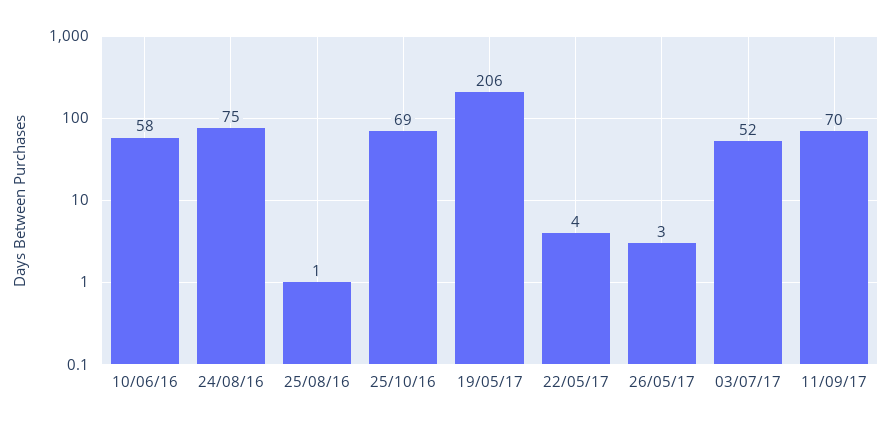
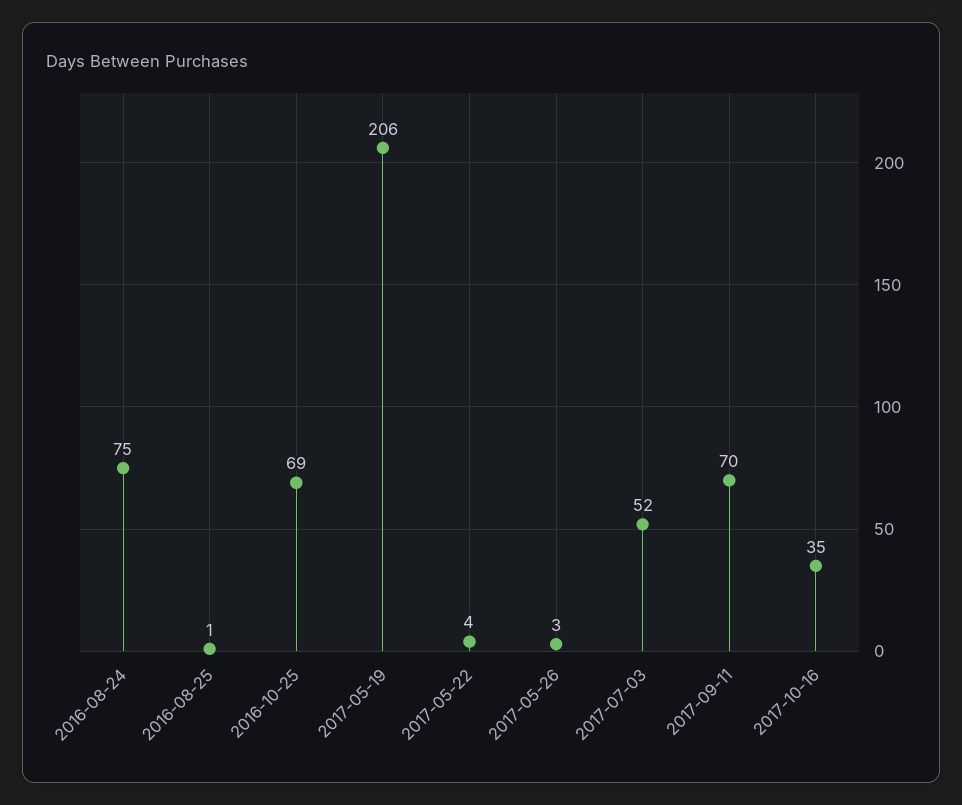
10/06/16: 58 -> none
2017-10-16: none -> 35

